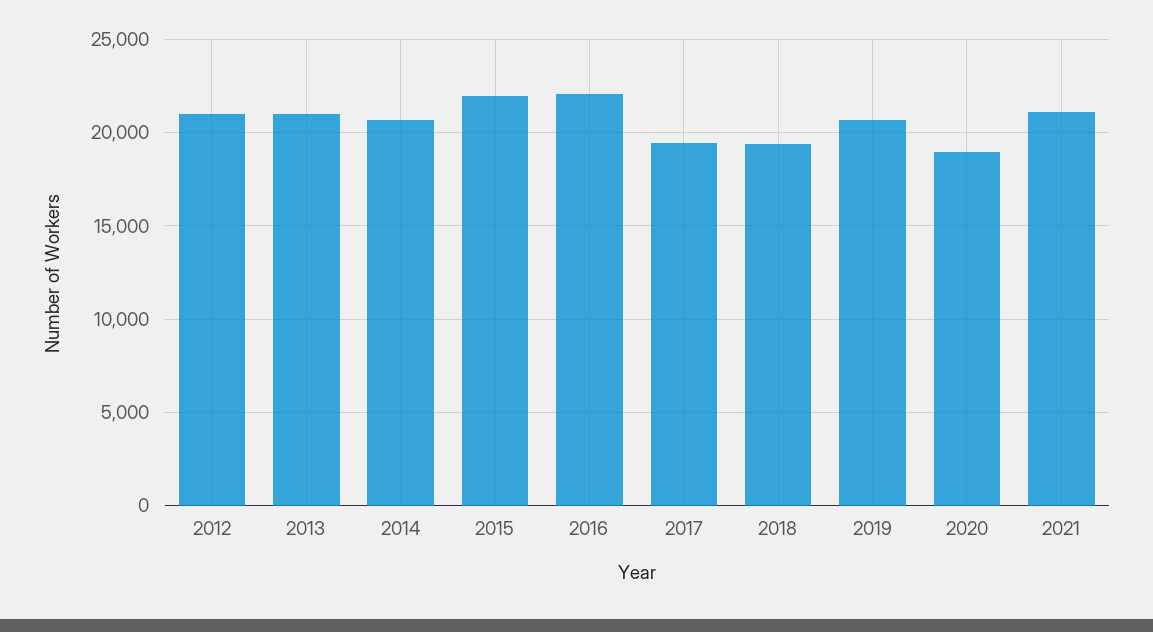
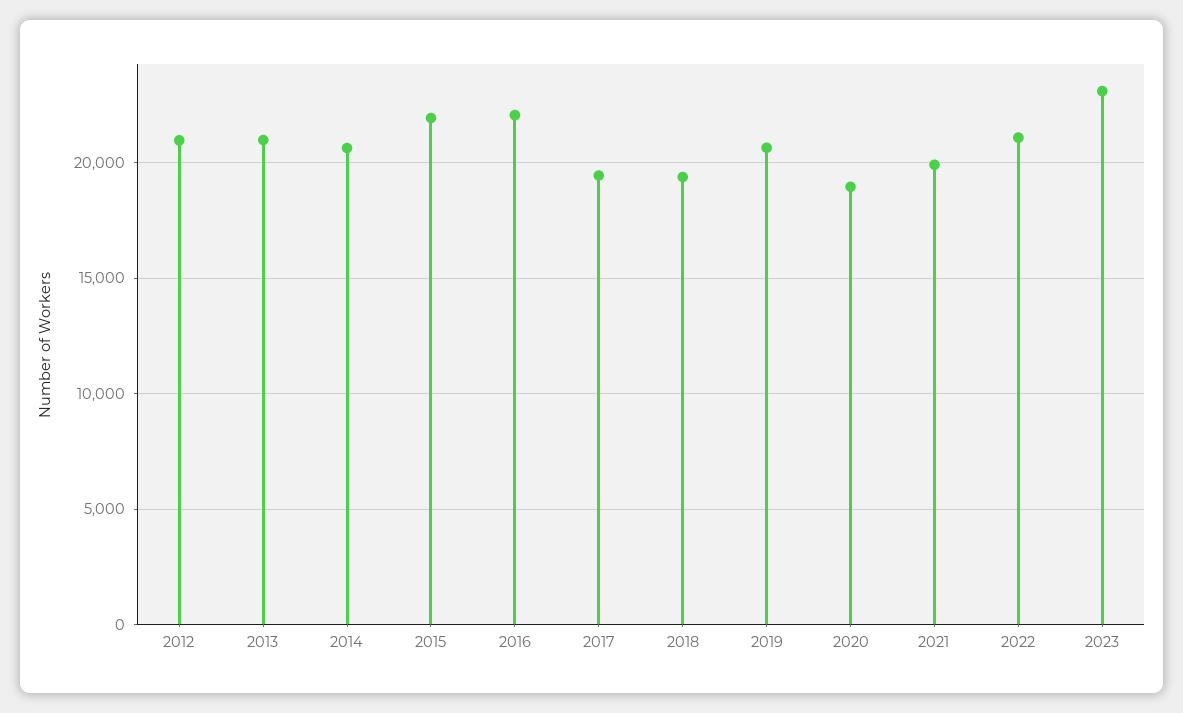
2021: 21000 -> 20000
2022: none -> 21000
2023: none -> 23000

